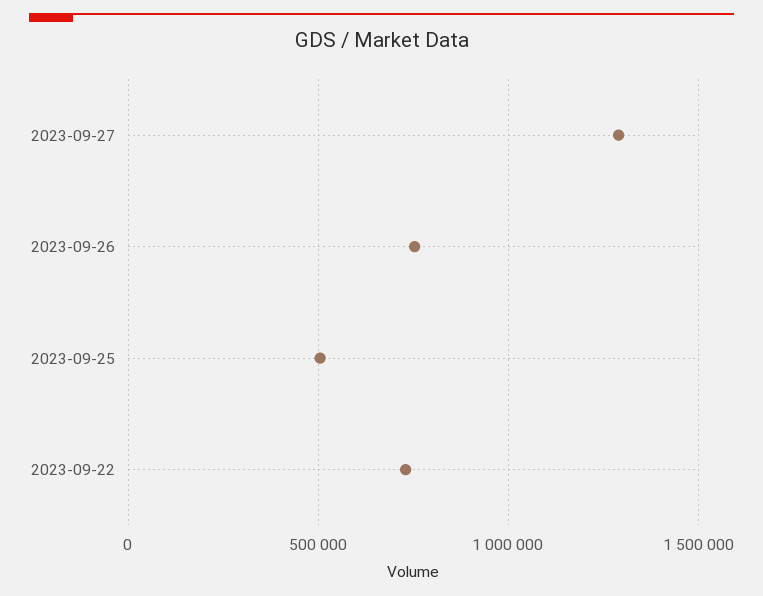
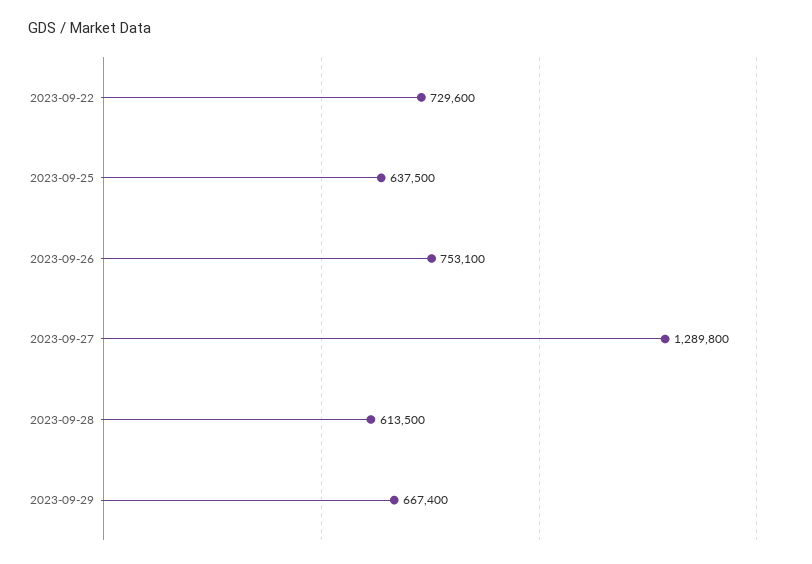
2023-09-25: 500000 -> 637500
2023-09-28: none -> 613500
2023-09-29: none -> 667400

